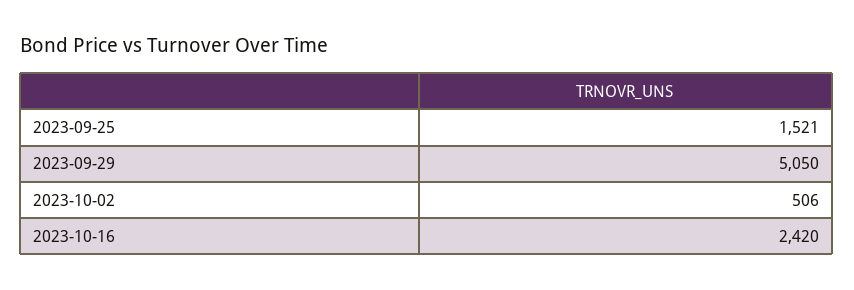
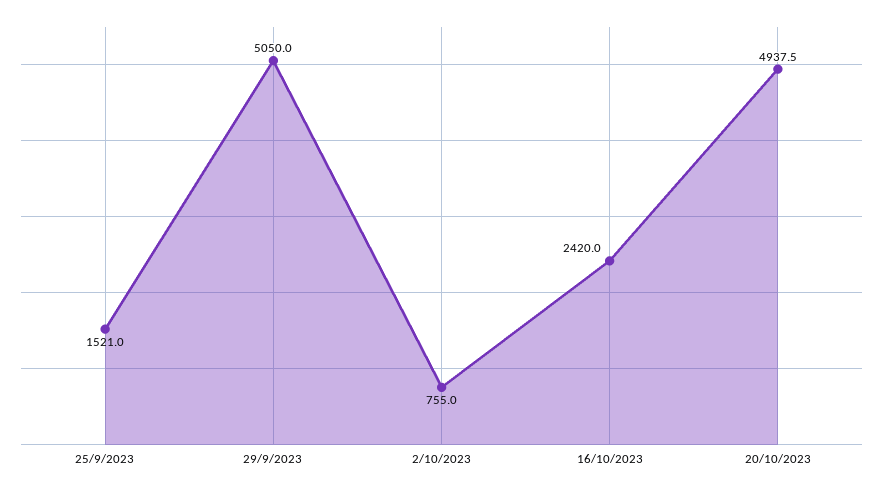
2023-10-02: 506 -> 755
20/10/2023: none -> 4937.5

